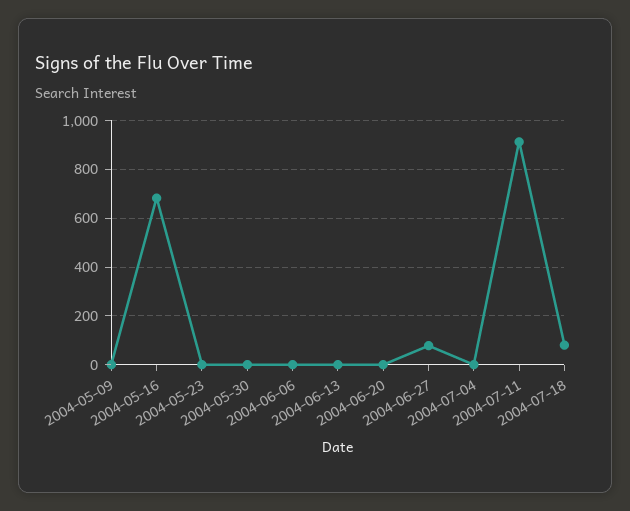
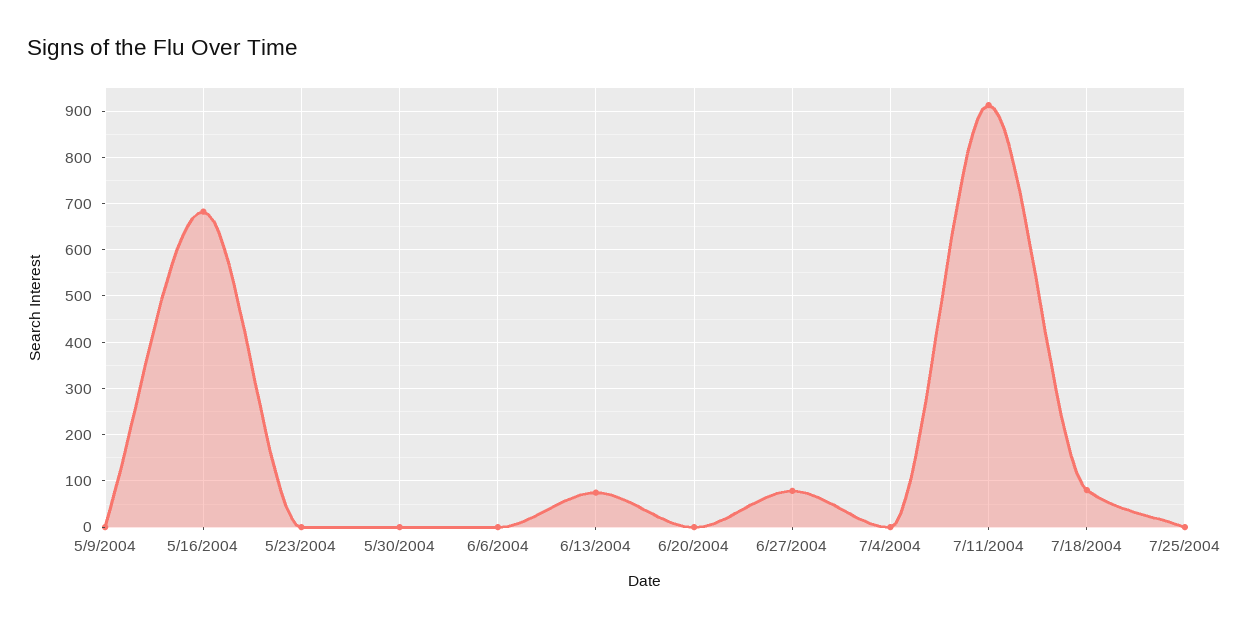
2004-06-13: 0 -> 80
7/25/2004: none -> 0

